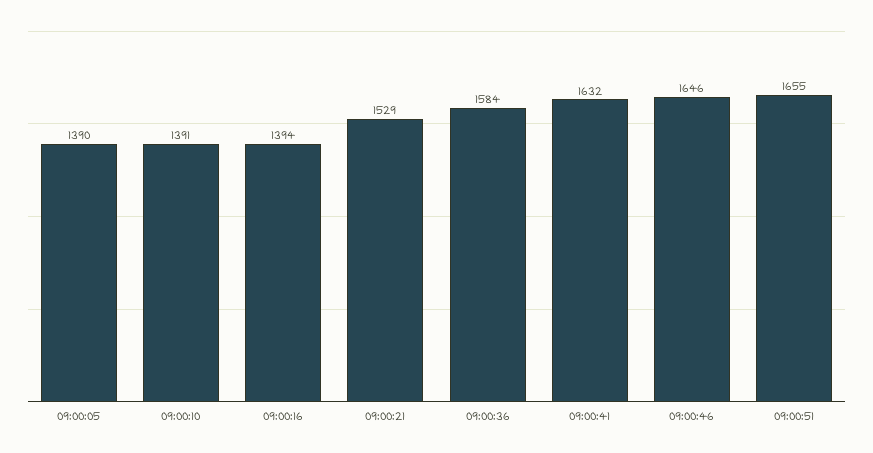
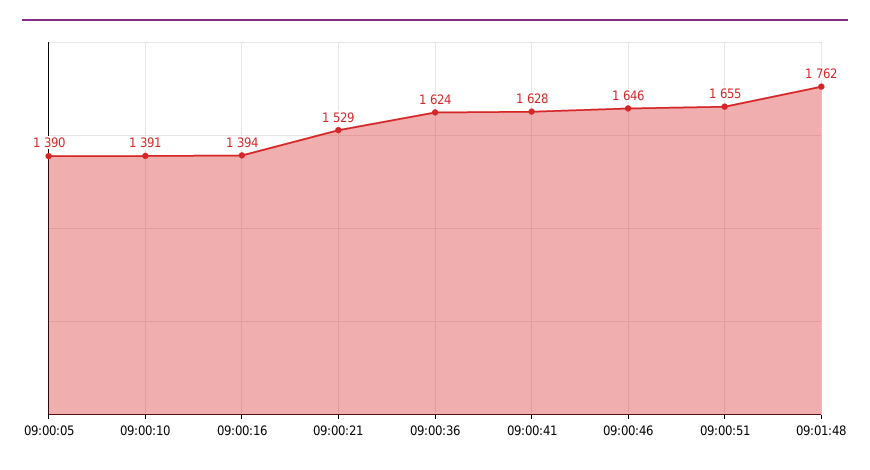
09:00:36: 1584 -> 1624
09:00:41: 1632 -> 1628
09:01:48: none -> 1762

